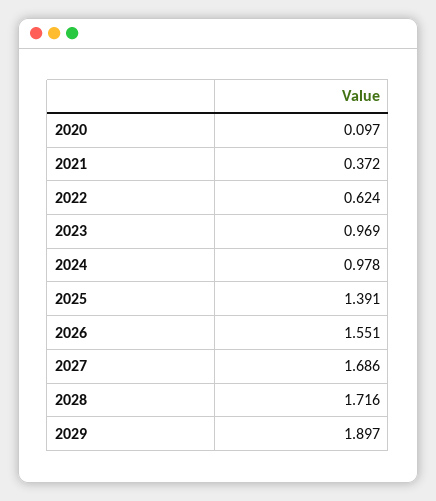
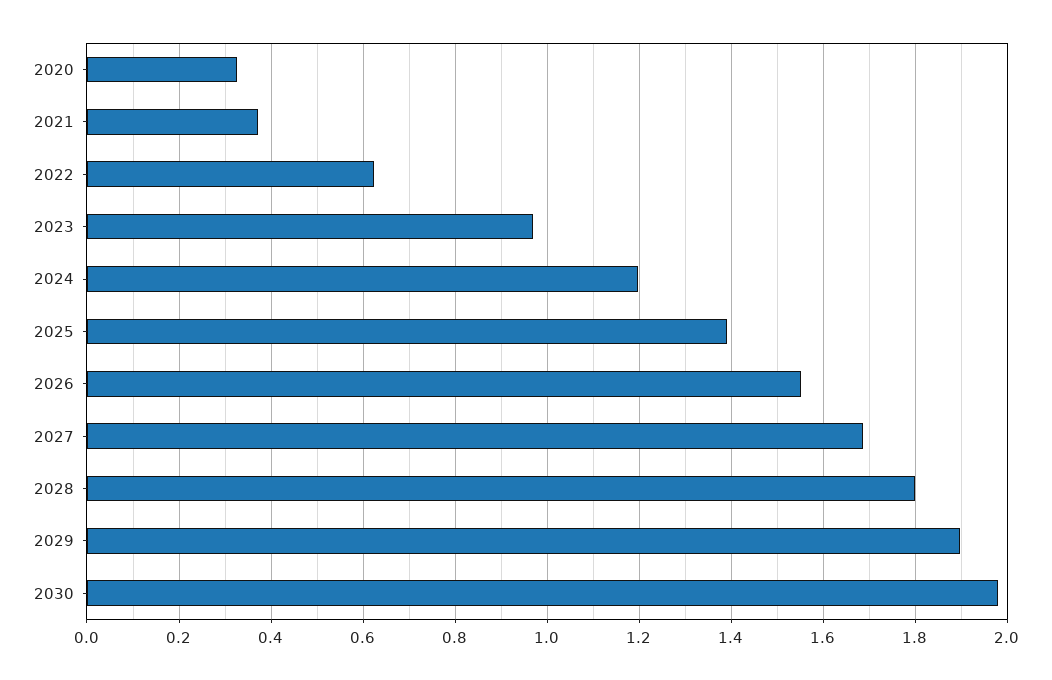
2020: 0.097 -> 0.32
2024: 0.978 -> 1.2
2028: 1.716 -> 1.8
2030: none -> 1.98

